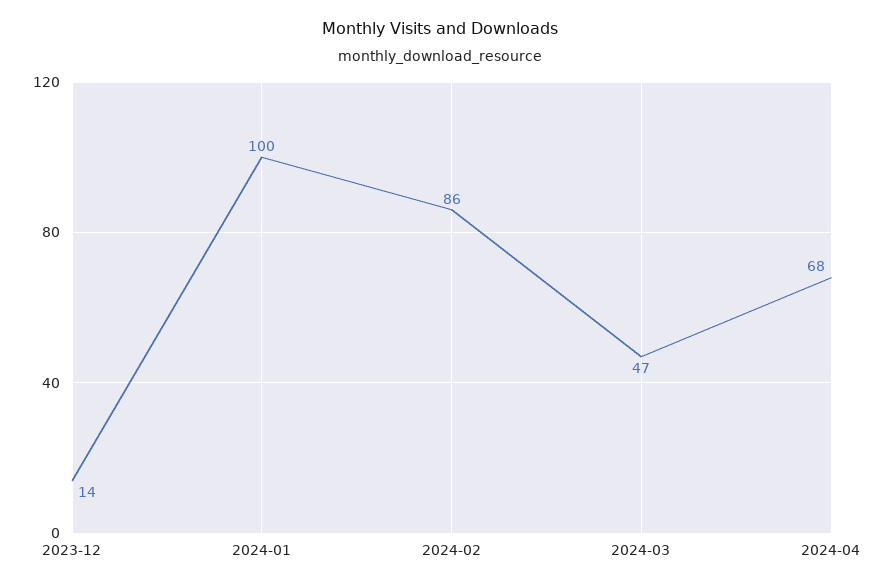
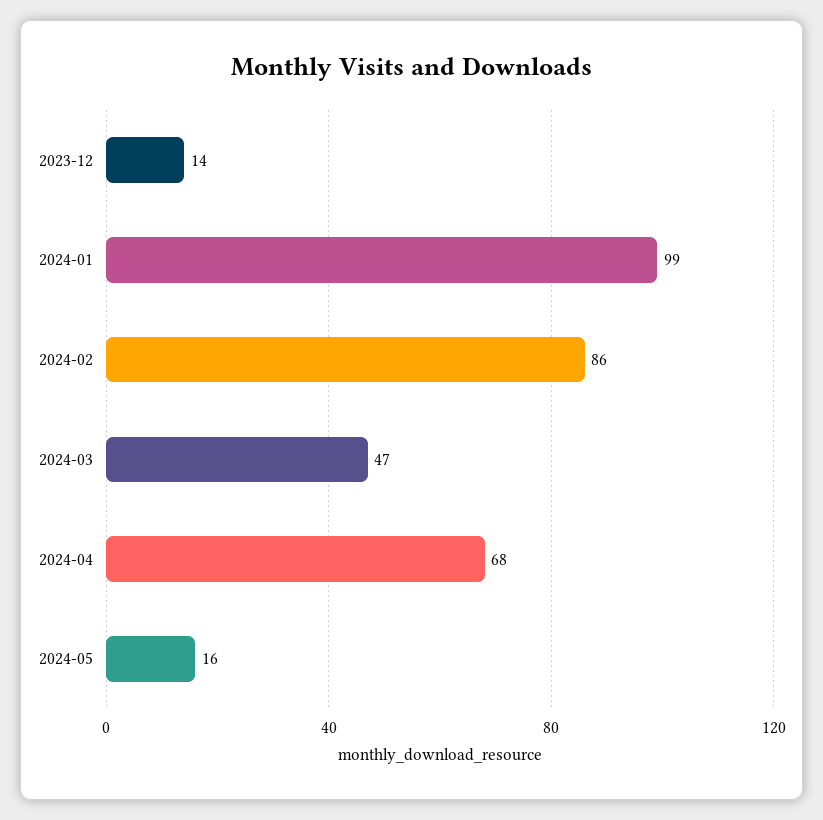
2024-01: 100 -> 99
2024-05: none -> 16

